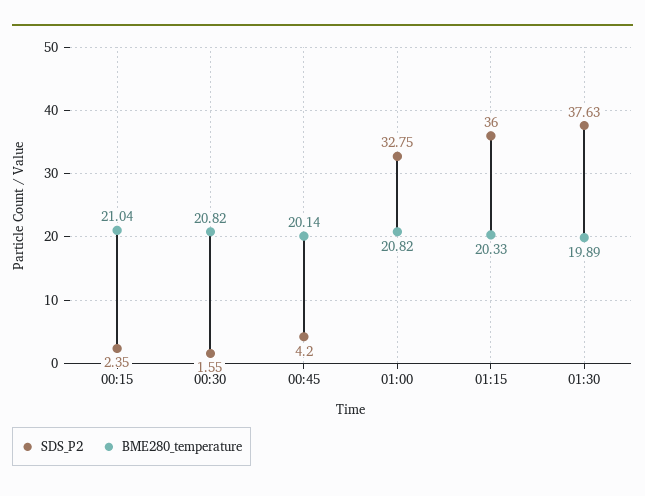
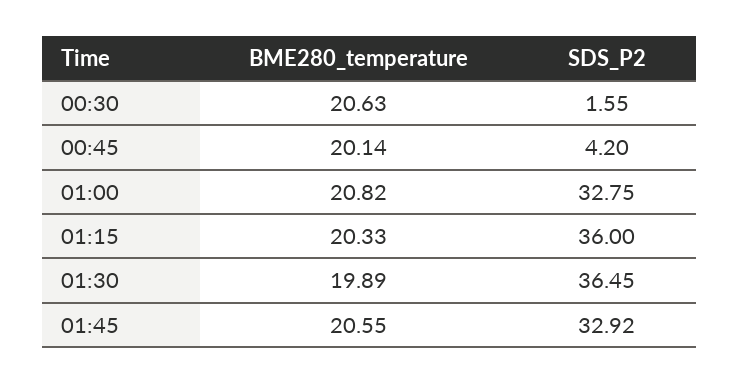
SDS_P2, 00:15: 2.35 -> none
BME280_temperature, 00:15: 21.04 -> none
BME280_temperature, 00:30: 20.82 -> 20.63
SDS_P2, 01:30: 37.63 -> 36.45
BME280_temperature, 01:45: none -> 20.55
SDS_P2, 01:45: none -> 32.92

